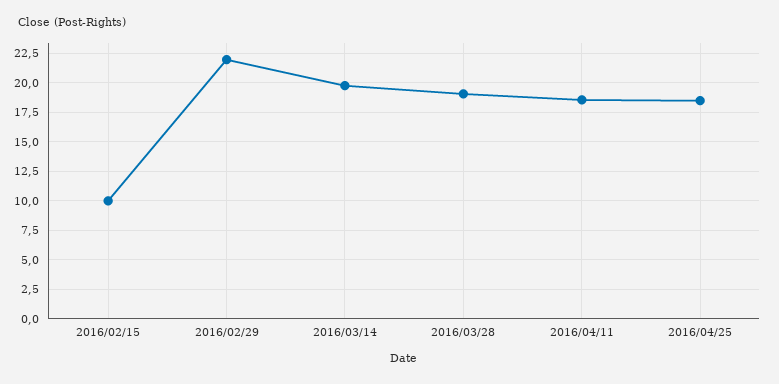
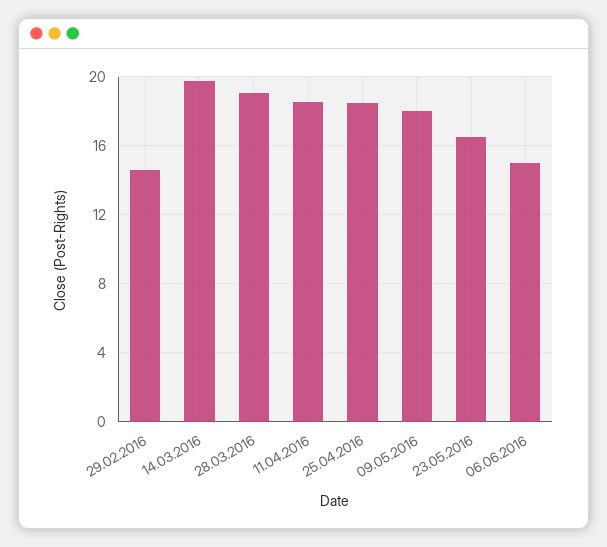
2016/02/15: 10 -> none
2016/02/29: 22.5 -> 14.5
09.05.2016: none -> 18
23.05.2016: none -> 16.5
06.06.2016: none -> 15

